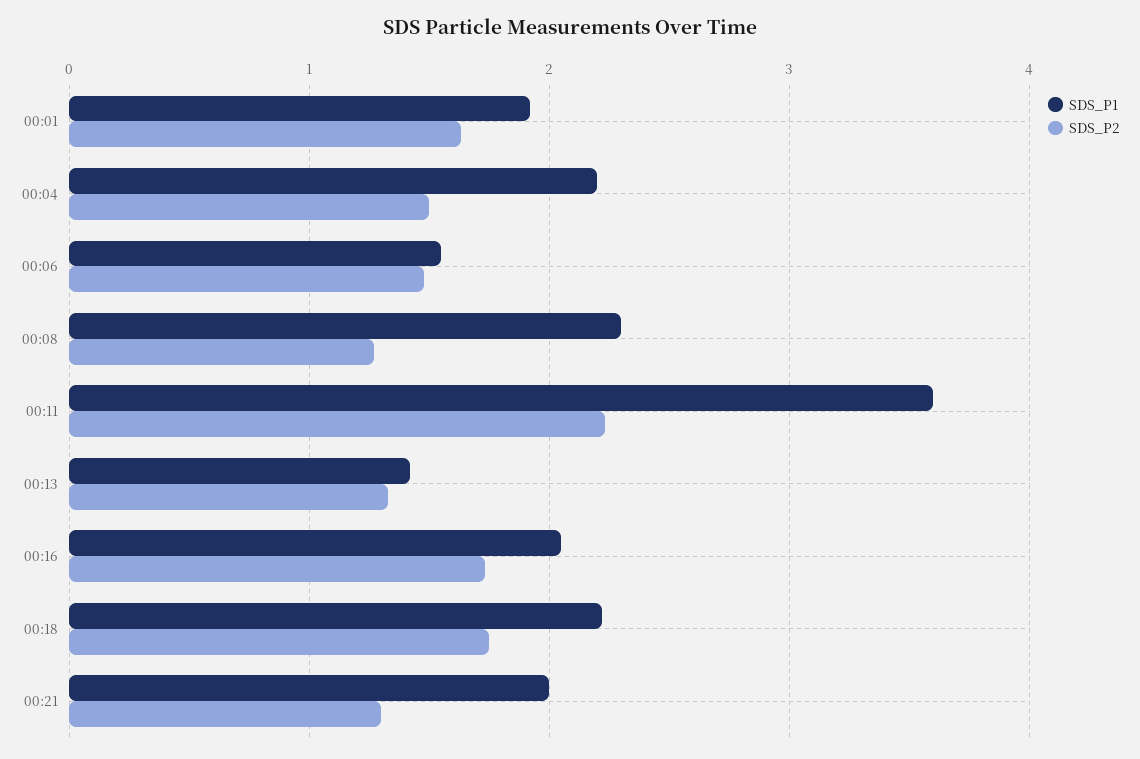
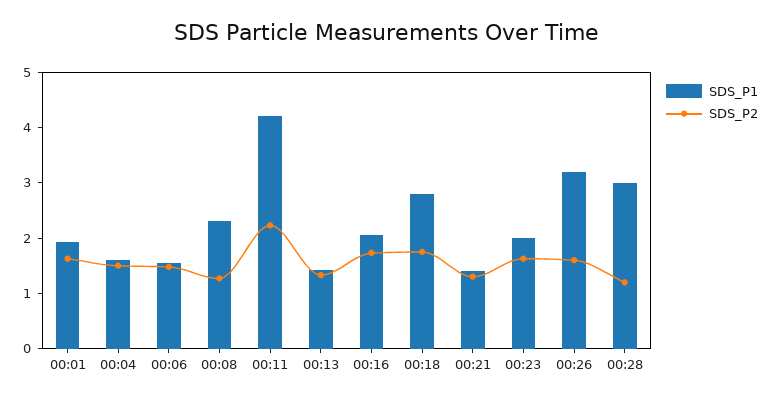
SDS_P1, 00:04: 2.2 -> 1.6
SDS_P1, 00:11: 3.6 -> 4.2
SDS_P1, 00:18: 2.2 -> 2.8
SDS_P1, 00:21: 2 -> 1.4
SDS_P1, 00:23: none -> 2
SDS_P2, 00:23: none -> 1.6
SDS_P1, 00:26: none -> 3.2
SDS_P2, 00:26: none -> 1.6
SDS_P1, 00:28: none -> 3
SDS_P2, 00:28: none -> 1.2

